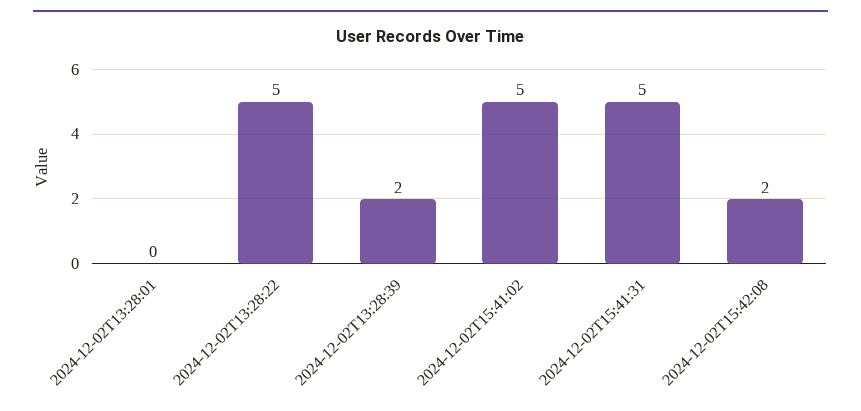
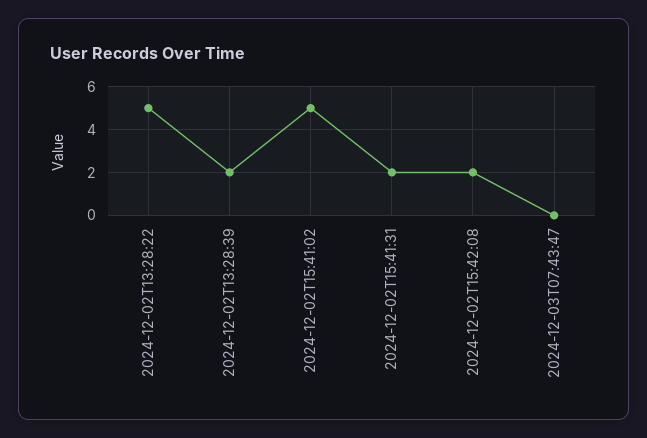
2024-12-02T13:28:01: 0 -> none
2024-12-02T15:41:31: 5 -> 2
2024-12-03T07:43:47: none -> 0

